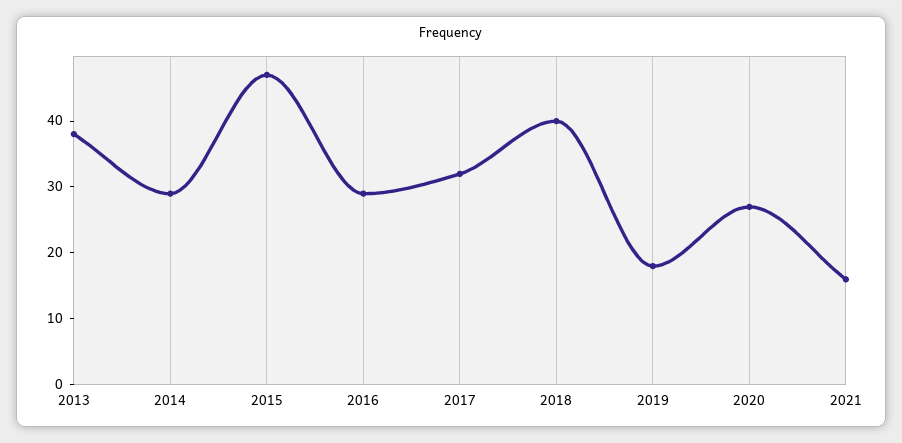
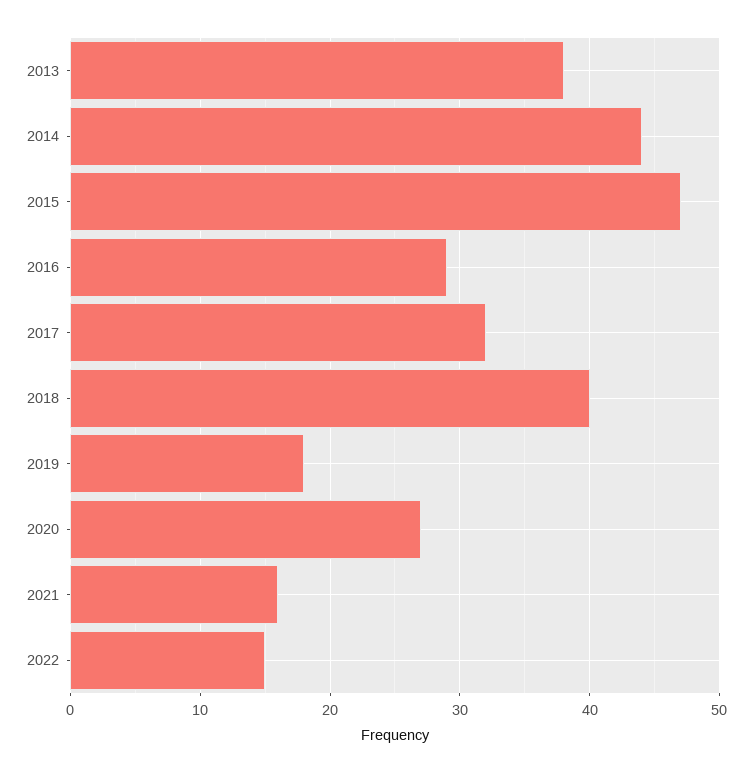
2014: 30 -> 44
2022: none -> 15

